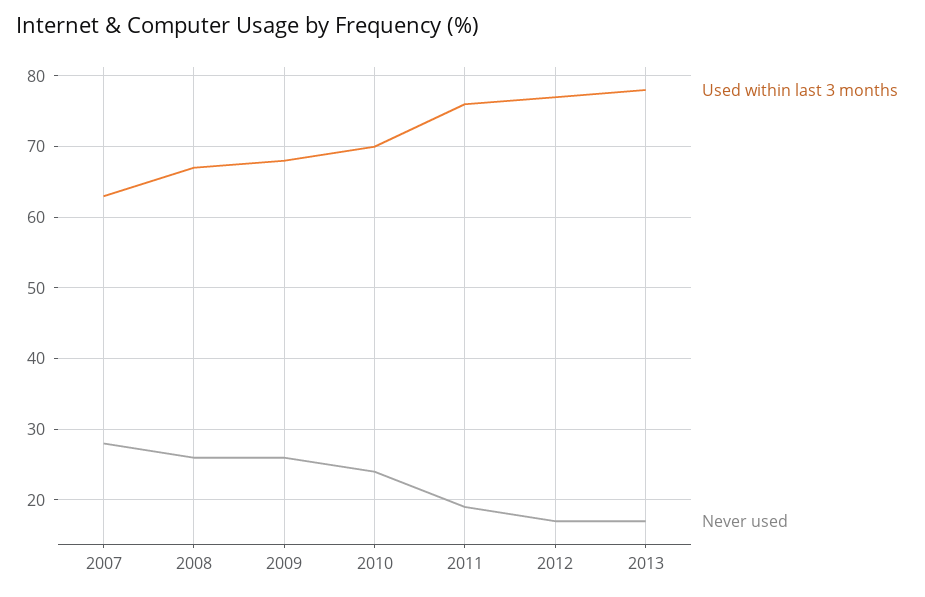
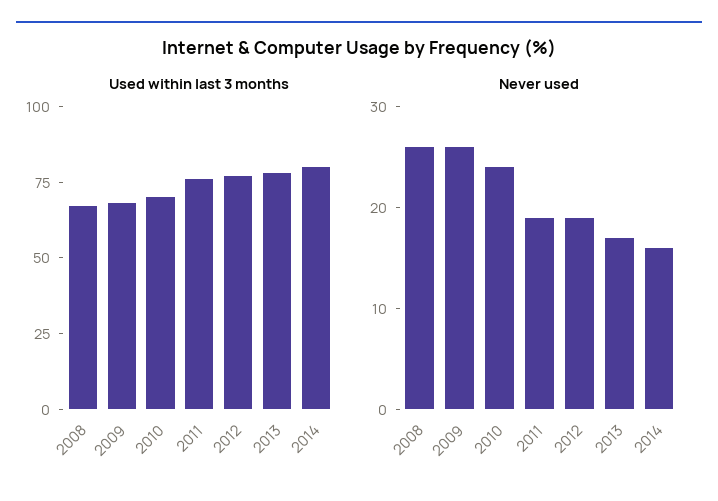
Used within last 3 months, 2007: 63 -> none
Never used, 2007: 28 -> none
Never used, 2012: 17 -> 19
Used within last 3 months, 2014: none -> 80
Never used, 2014: none -> 16

